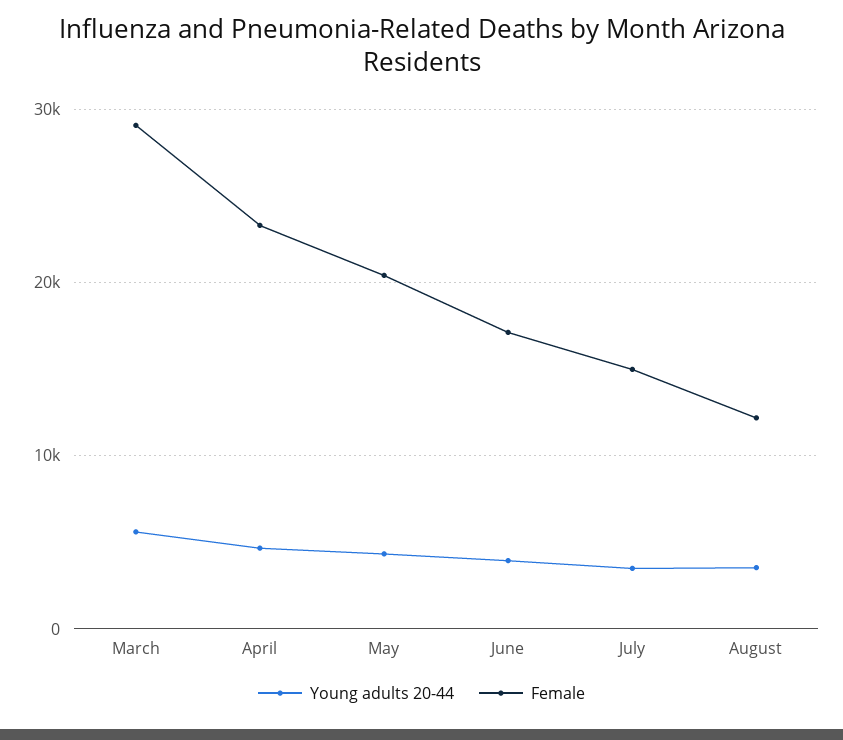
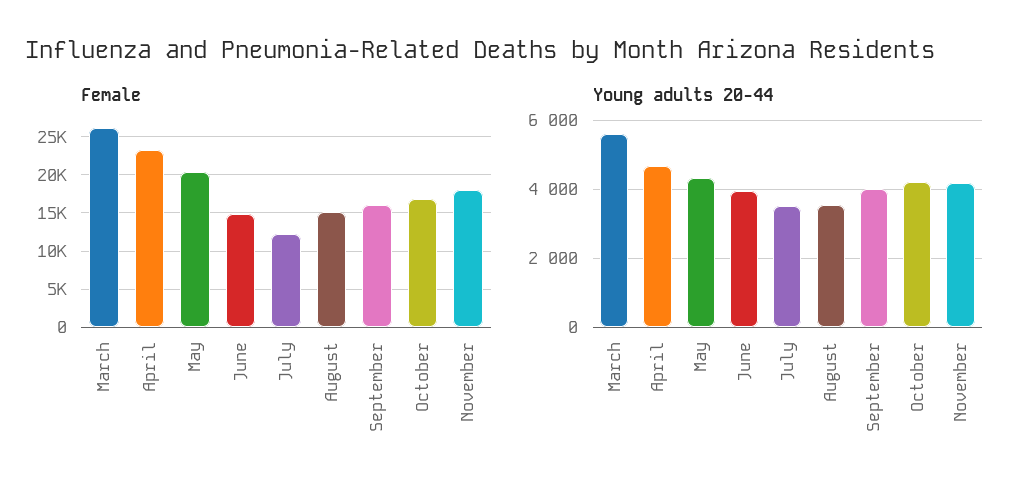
Female, March: 29000 -> 26000
Female, June: 17000 -> 15000
Female, July: 15000 -> 12000
Female, August: 12000 -> 15000
Female, September: none -> 16000
Female, October: none -> 17000
Female, November: none -> 18000
Young adults 20-44, September: none -> 4000
Young adults 20-44, October: none -> 4200
Young adults 20-44, November: none -> 4200

